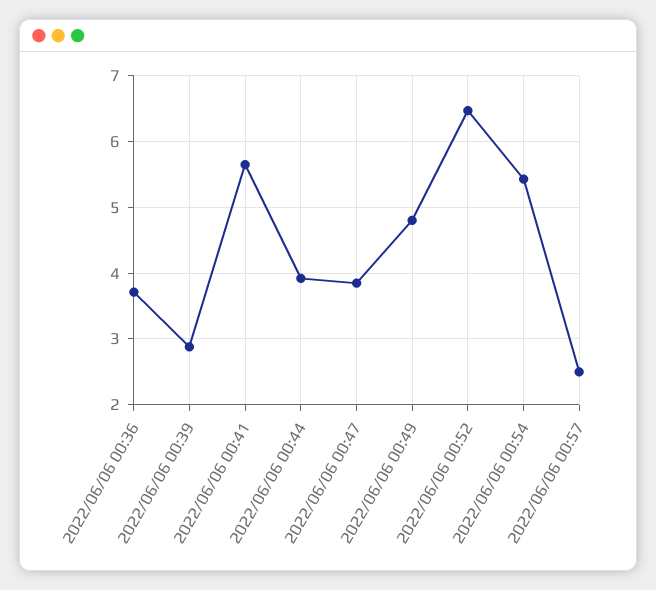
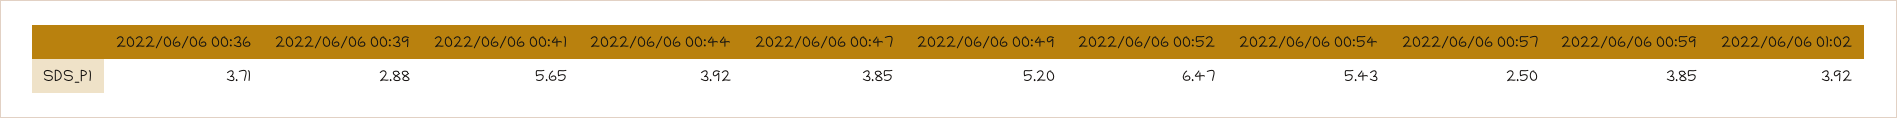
2022/06/06 00:49: 4.8 -> 5.2
2022/06/06 00:59: none -> 3.85
2022/06/06 01:02: none -> 3.92

